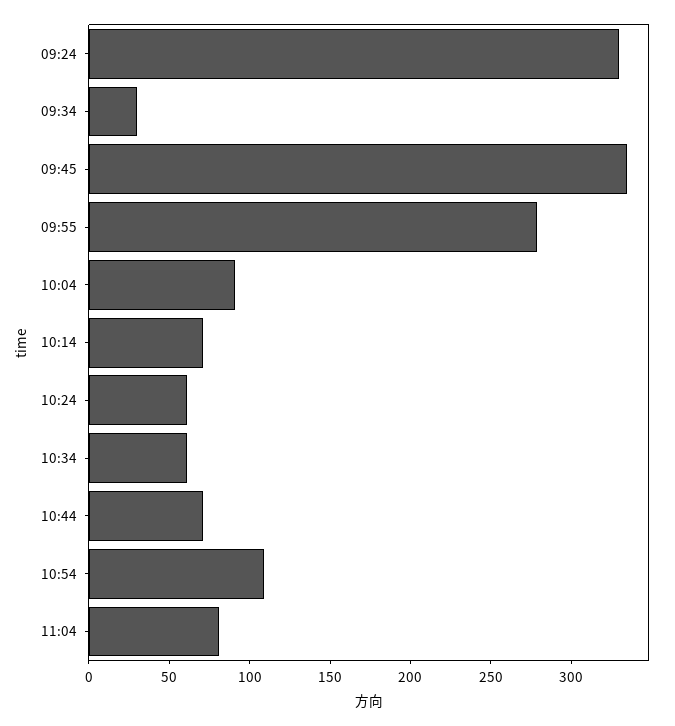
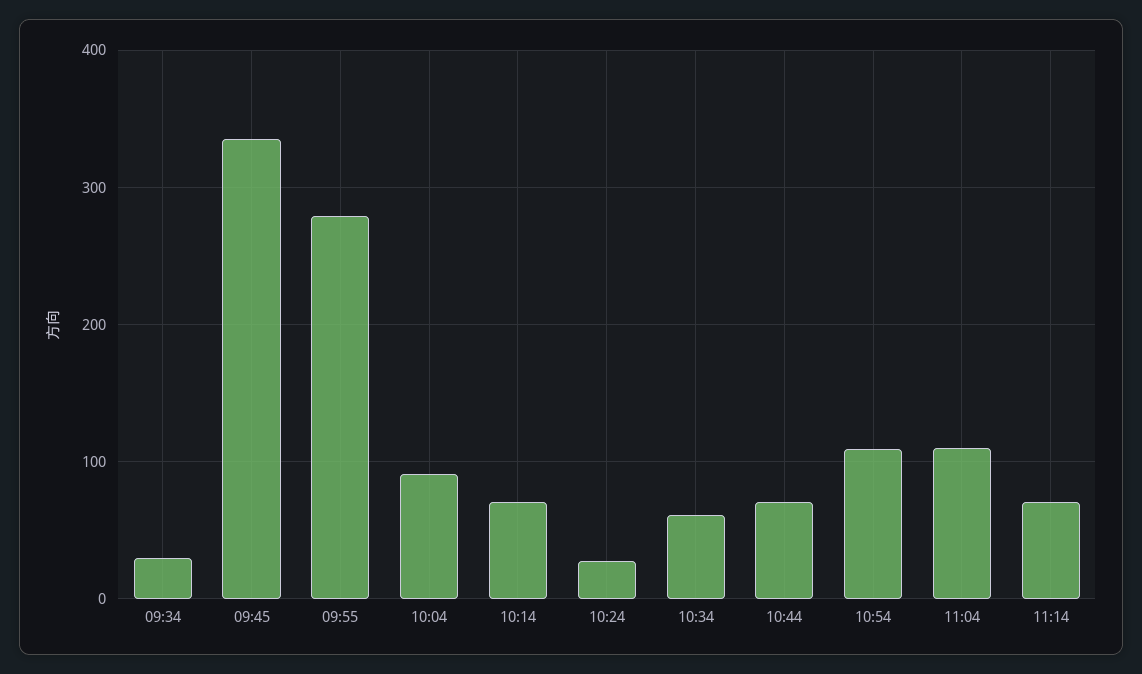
09:24: 330 -> none
10:24: 60 -> 30
11:04: 80 -> 110
11:14: none -> 70

